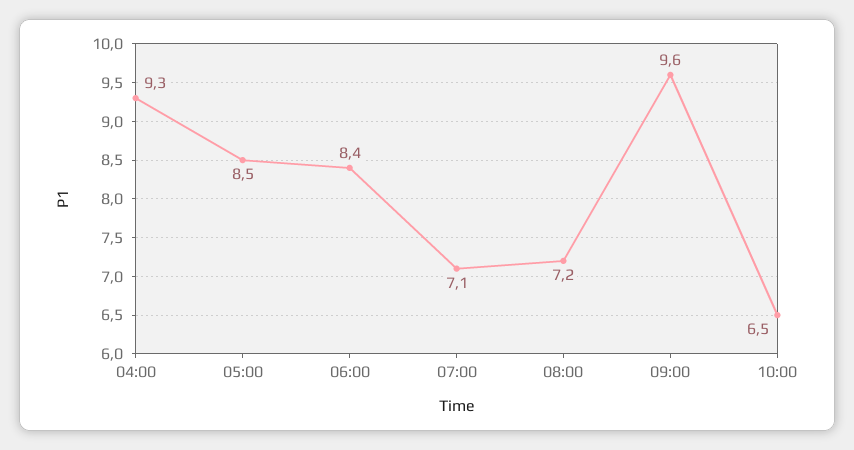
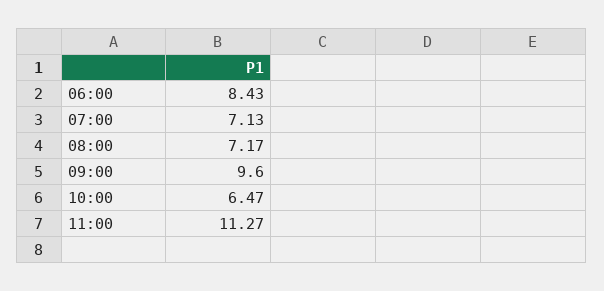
04:00: 9.3 -> none
05:00: 8.5 -> none
11:00: none -> 11.27

